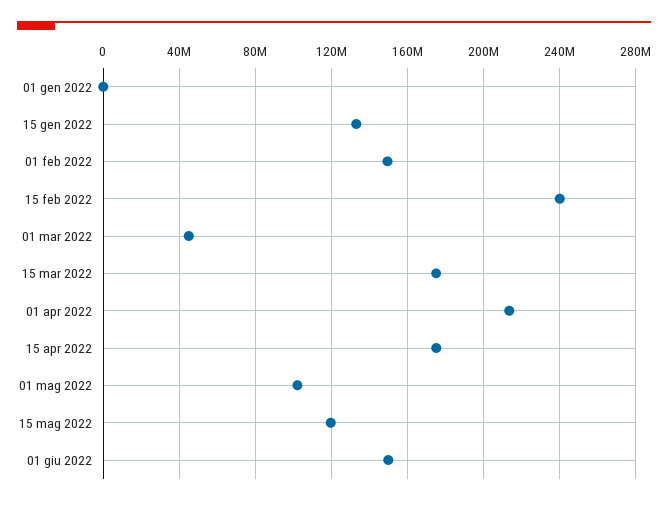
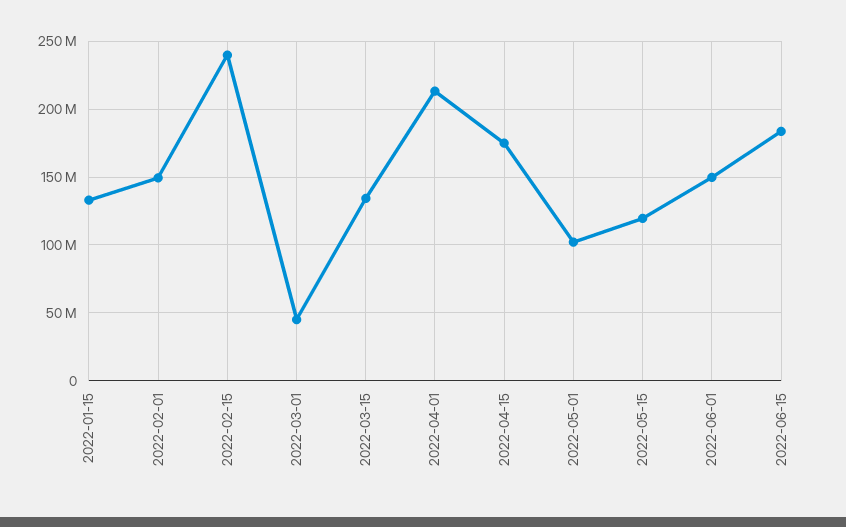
01 gen 2022: 0 -> none
15 mar 2022: 175000000 -> 135000000
2022-06-15: none -> 185000000

